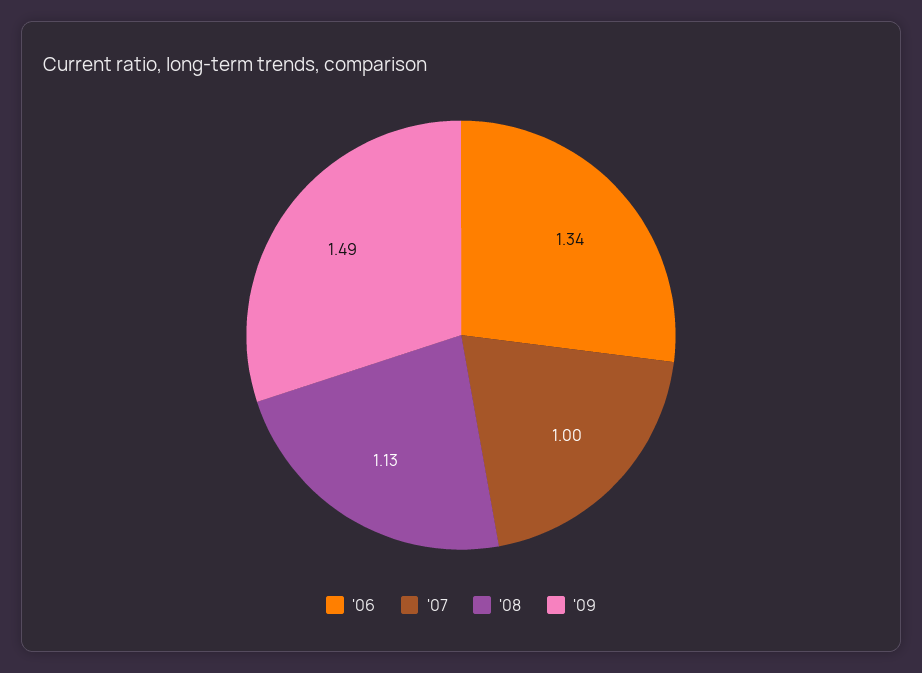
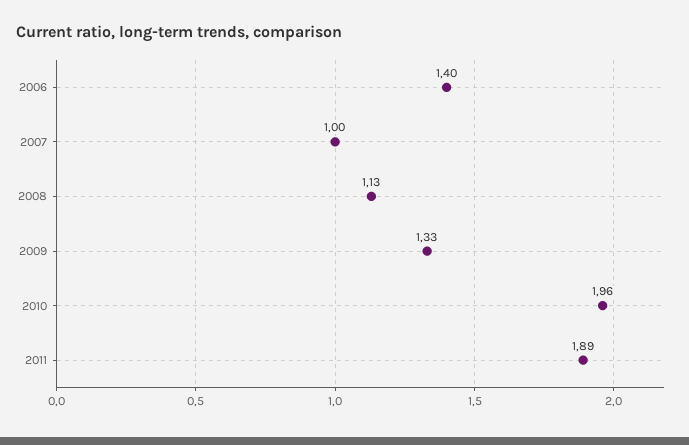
'06: 1.34 -> 1.4
'09: 1.49 -> 1.33
2010: none -> 1.96
2011: none -> 1.89

